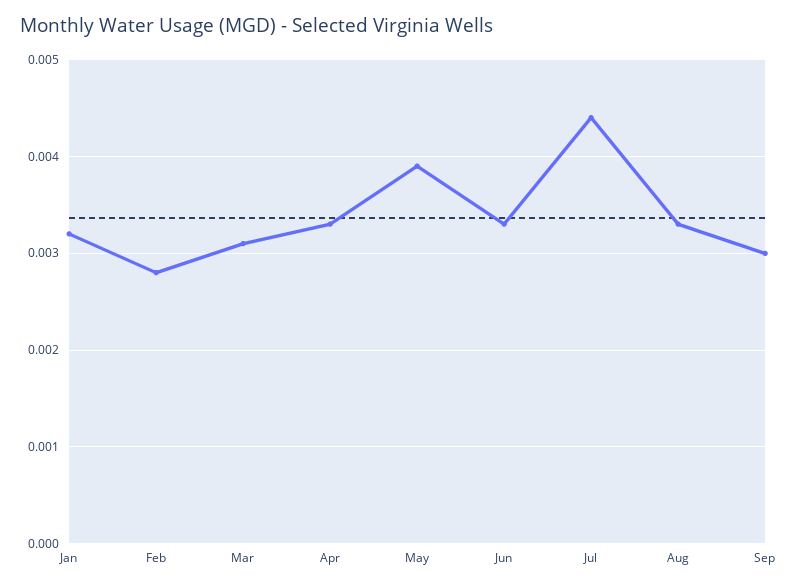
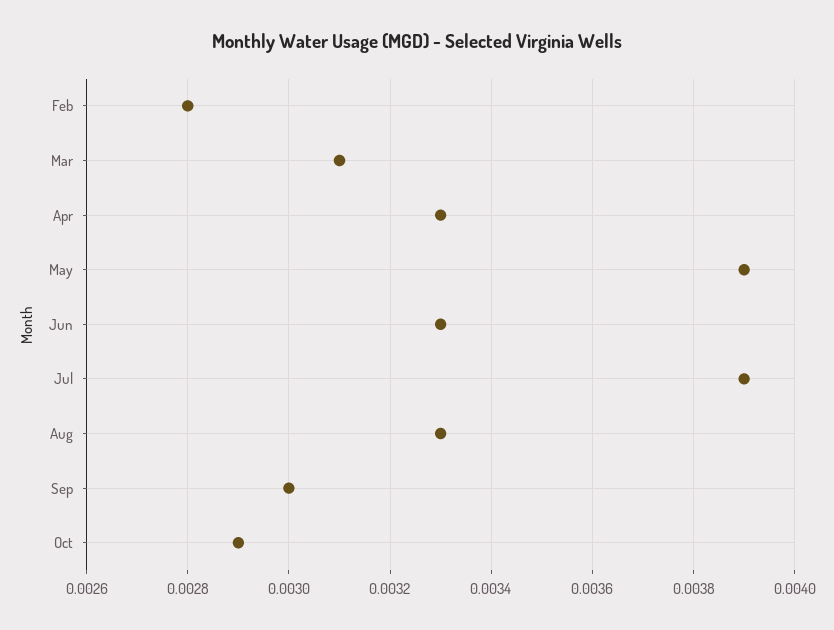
Jan: 0.0032 -> none
Jul: 0.0044 -> 0.0039
Oct: none -> 0.0029

